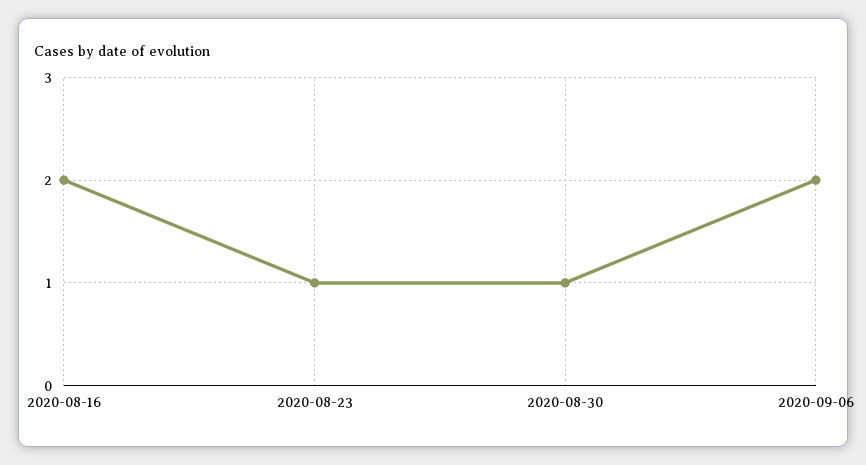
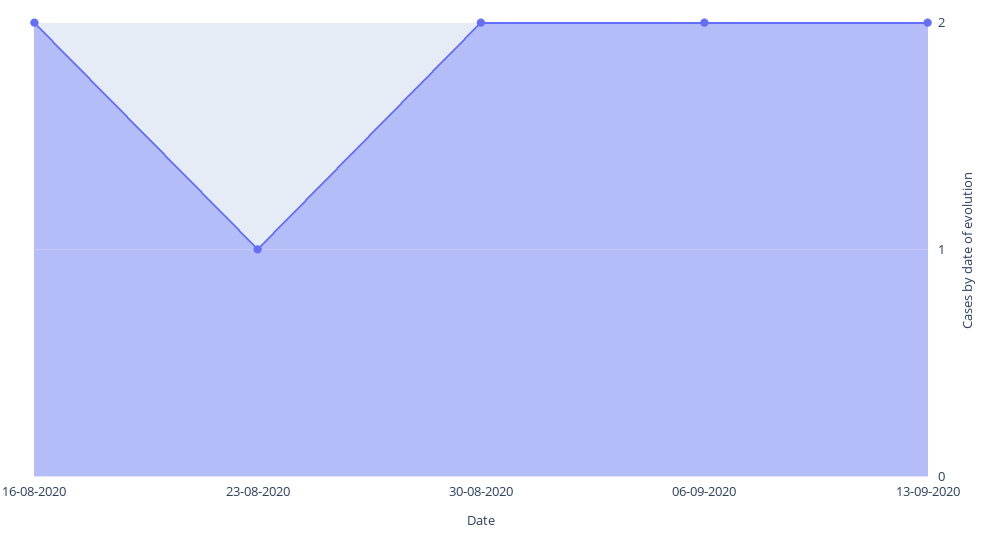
2020-08-30: 1 -> 2
13-09-2020: none -> 2

